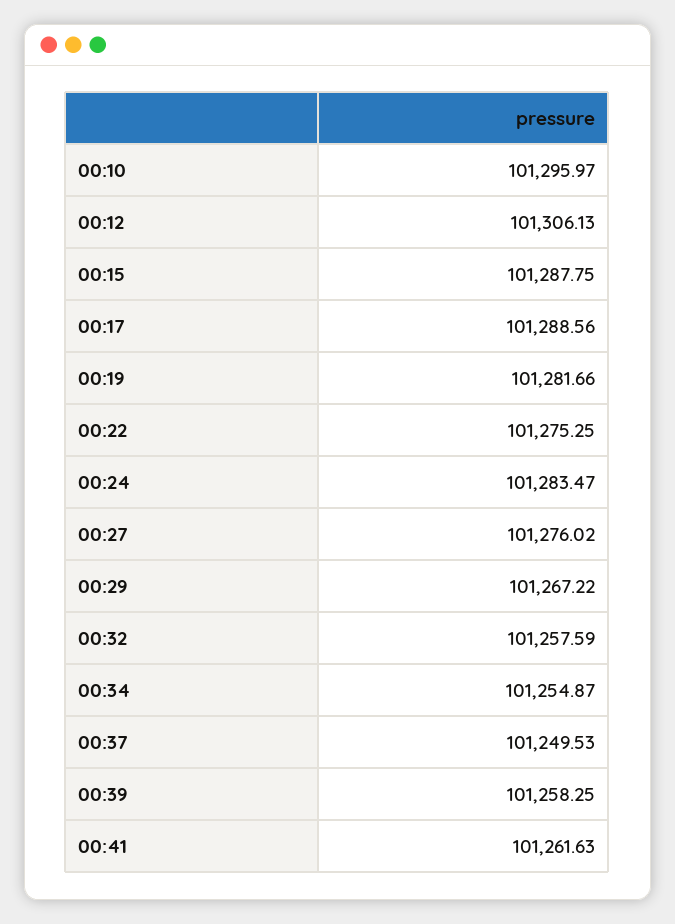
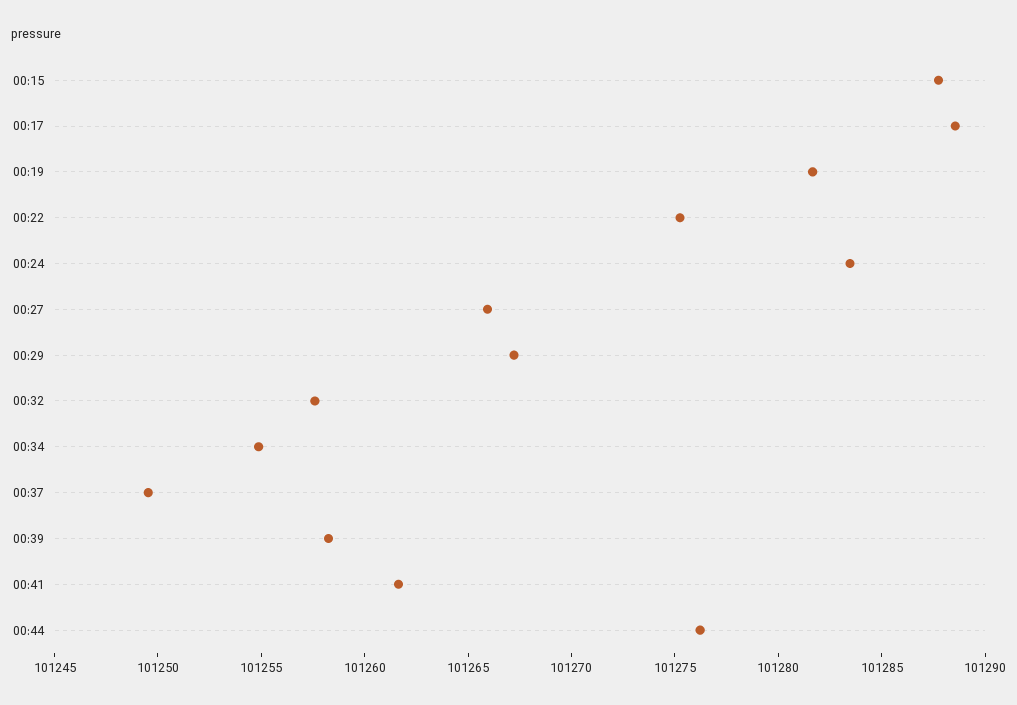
00:10: 101295.97 -> none
00:12: 101306.13 -> none
00:27: 101276.02 -> 101266
00:44: none -> 101276

